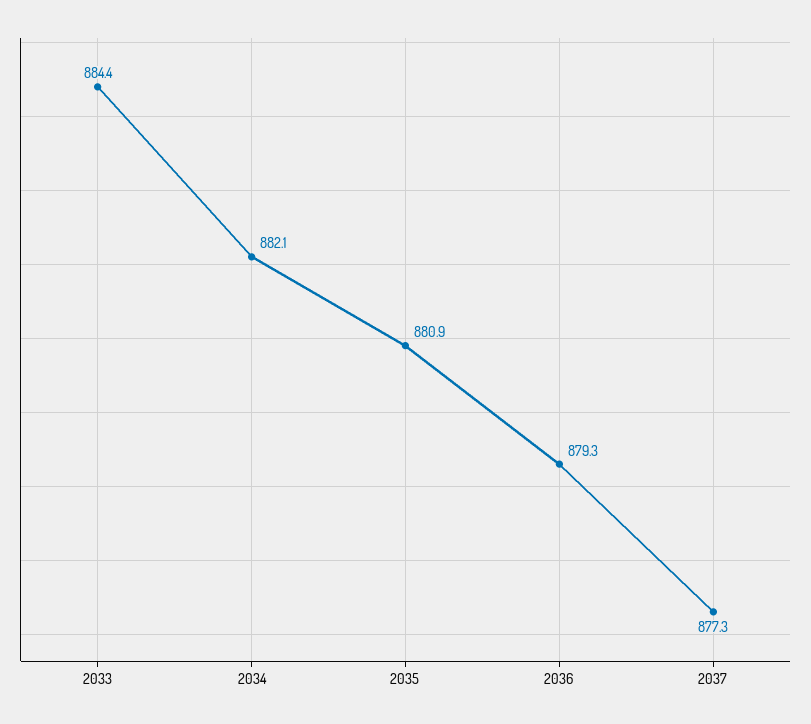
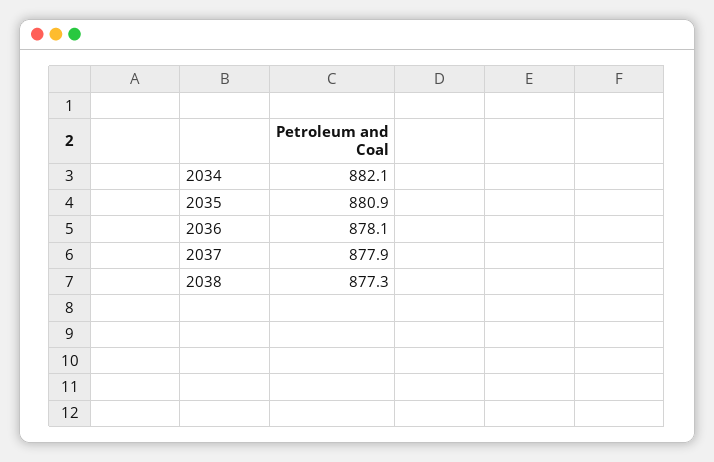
2033: 884.4 -> none
2036: 879.3 -> 878.1
2037: 877.3 -> 877.9
2038: none -> 877.3

